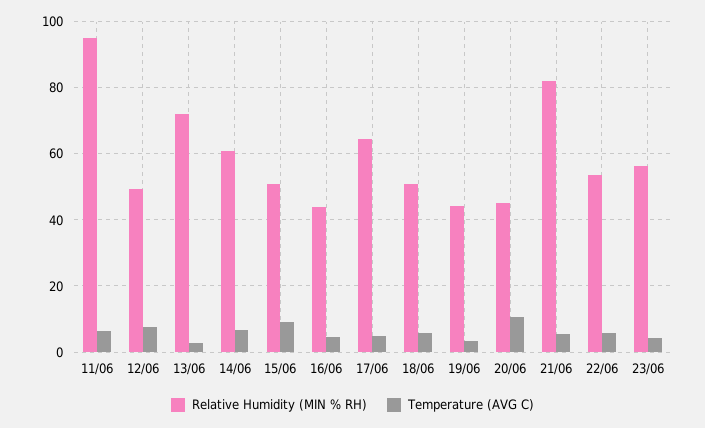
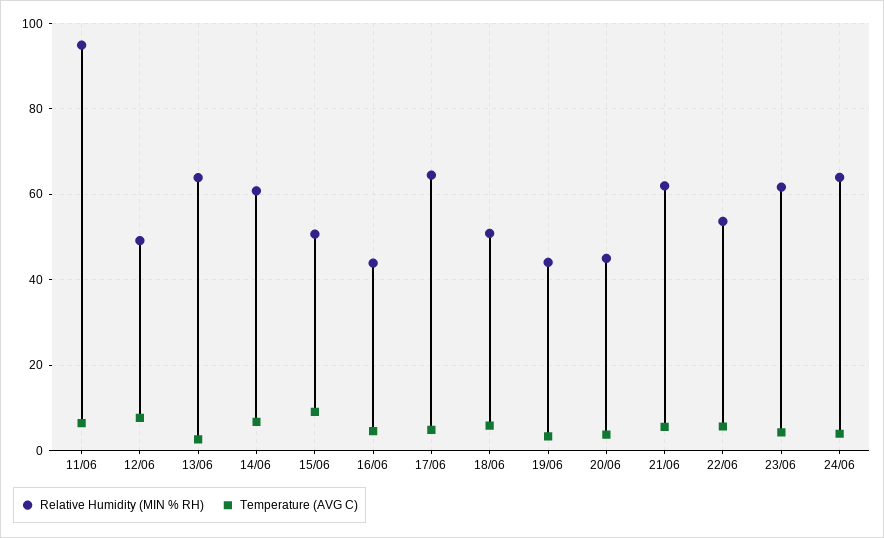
Relative Humidity (MIN % RH), 13/06: 72 -> 64
Temperature (AVG C), 20/06: 10 -> 4
Relative Humidity (MIN % RH), 21/06: 82 -> 62
Relative Humidity (MIN % RH), 23/06: 56 -> 62
Relative Humidity (MIN % RH), 24/06: none -> 64
Temperature (AVG C), 24/06: none -> 4

